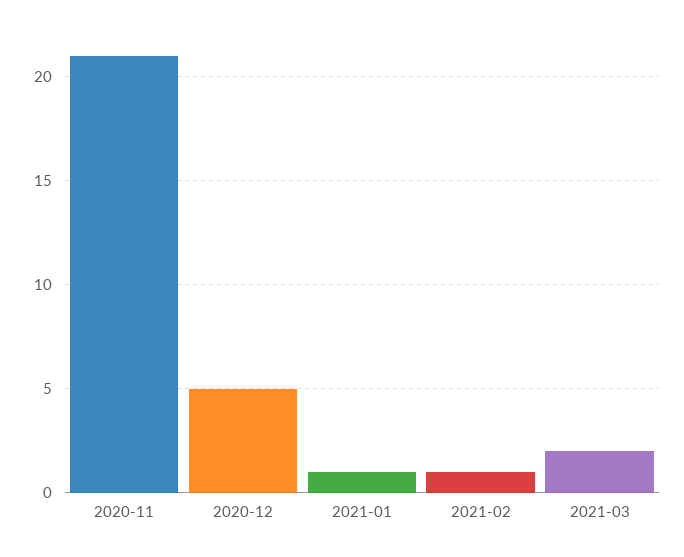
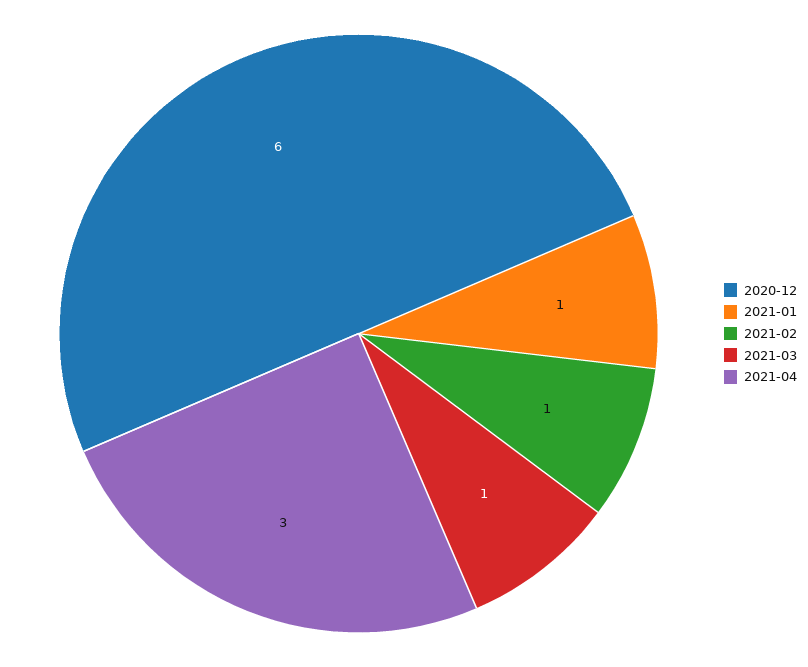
2020-11: 21 -> none
2020-12: 5 -> 6
2021-03: 2 -> 1
2021-04: none -> 3

